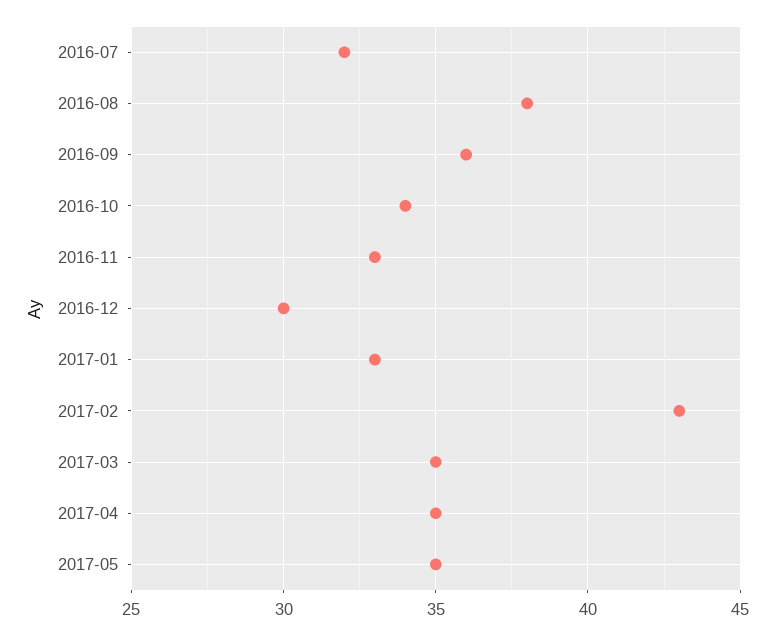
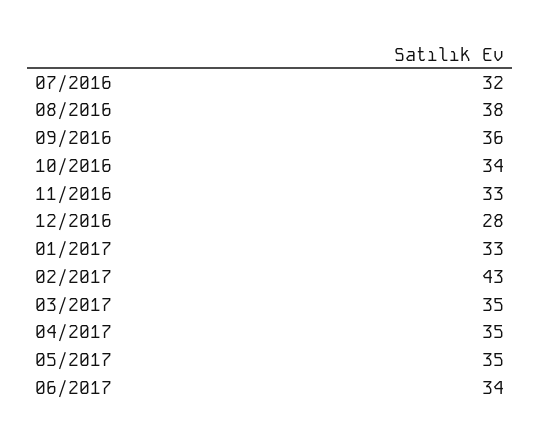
2016-12: 30 -> 28
06/2017: none -> 34

